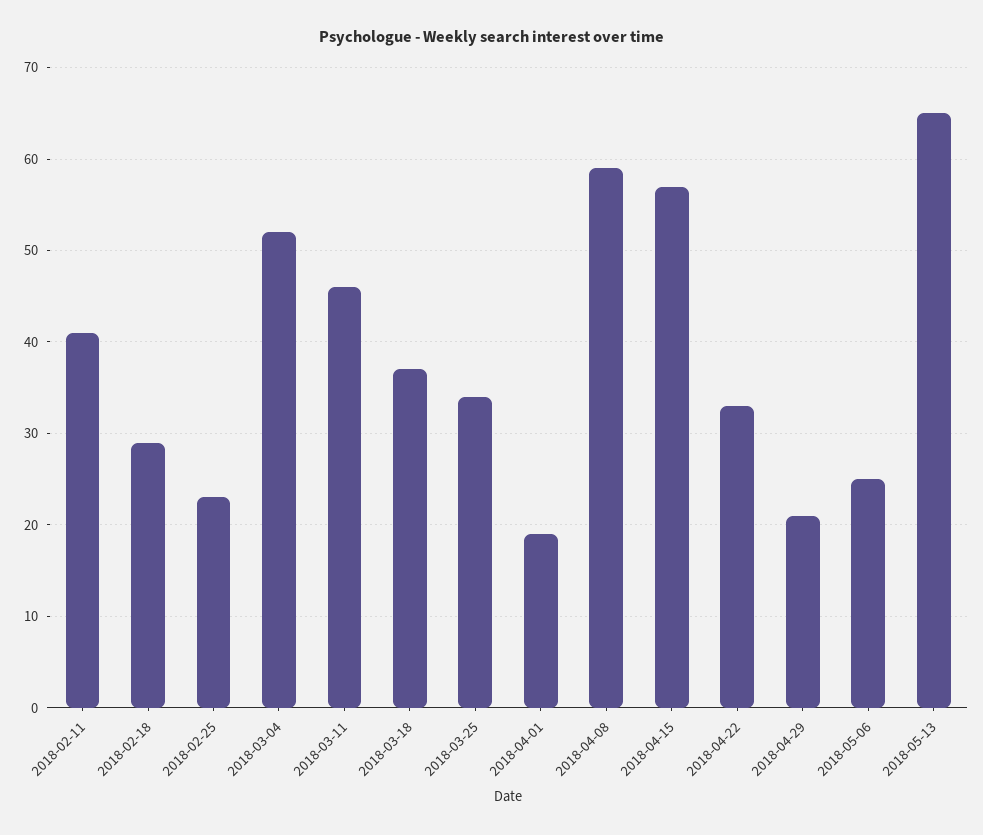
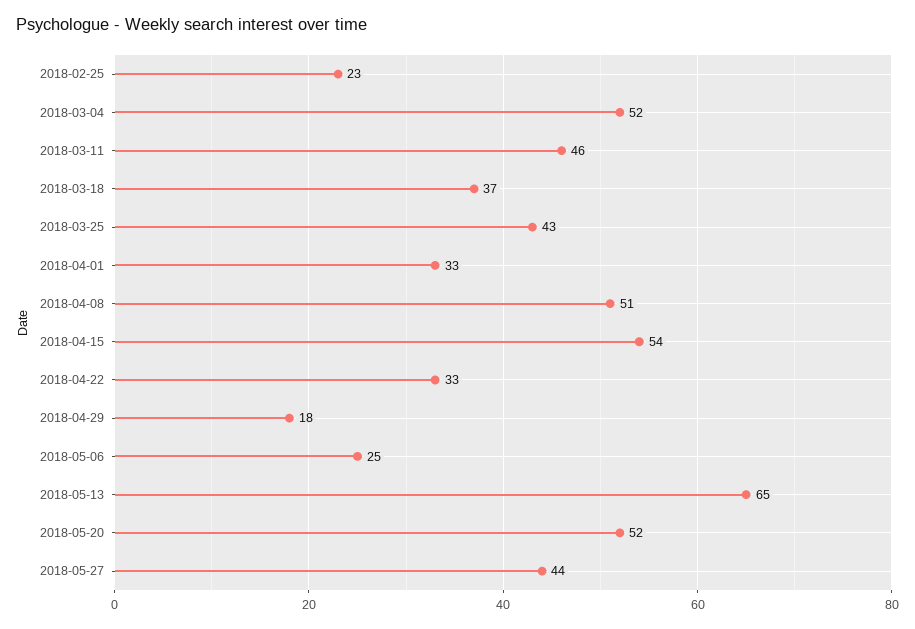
2018-02-11: 41 -> none
2018-02-18: 29 -> none
2018-03-25: 34 -> 43
2018-04-01: 19 -> 33
2018-04-08: 59 -> 51
2018-04-15: 57 -> 54
2018-04-29: 21 -> 18
2018-05-20: none -> 52
2018-05-27: none -> 44

